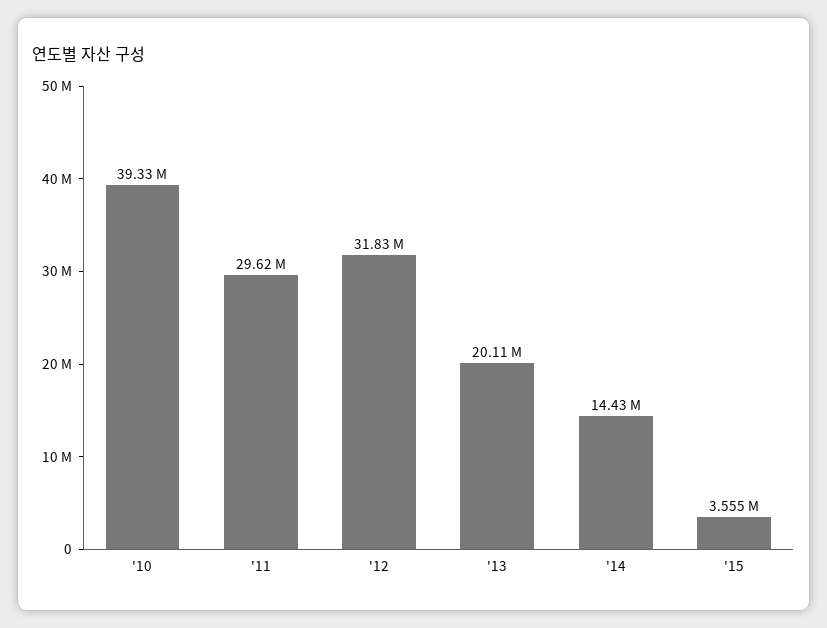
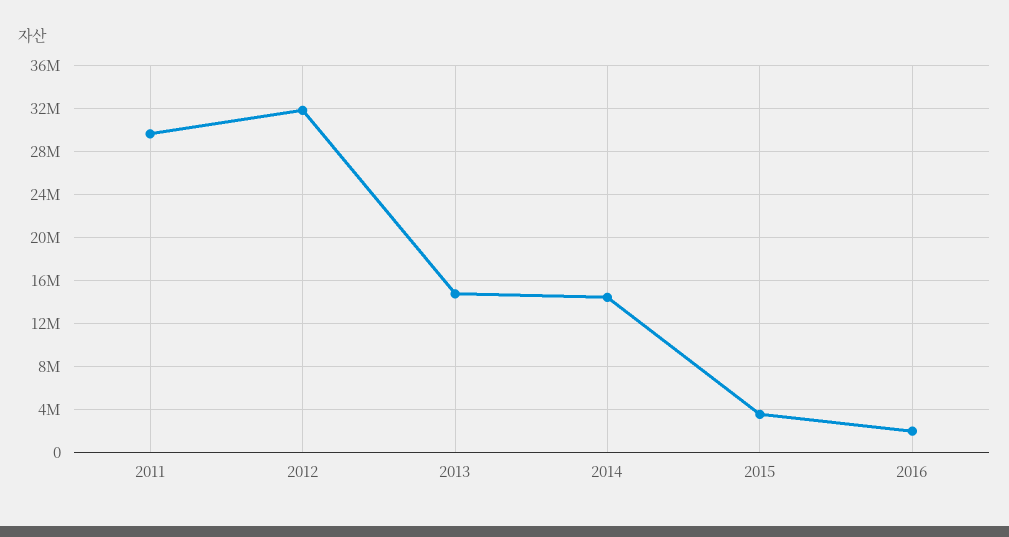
'10: 39330000 -> none
'13: 20110000 -> 15000000
2016: none -> 2000000

